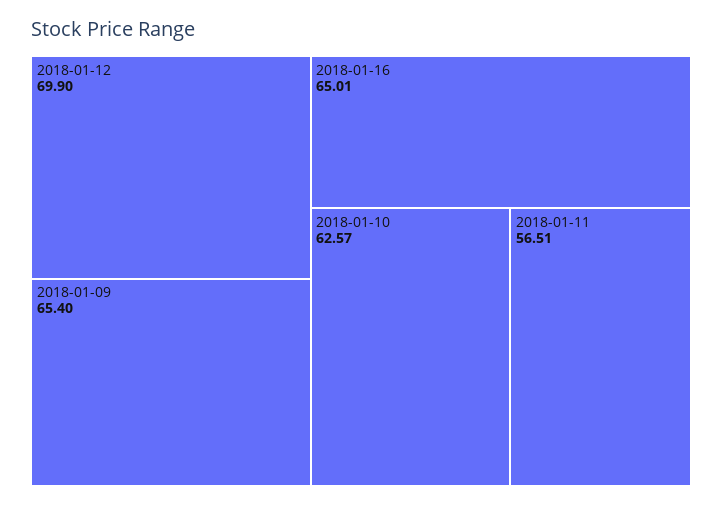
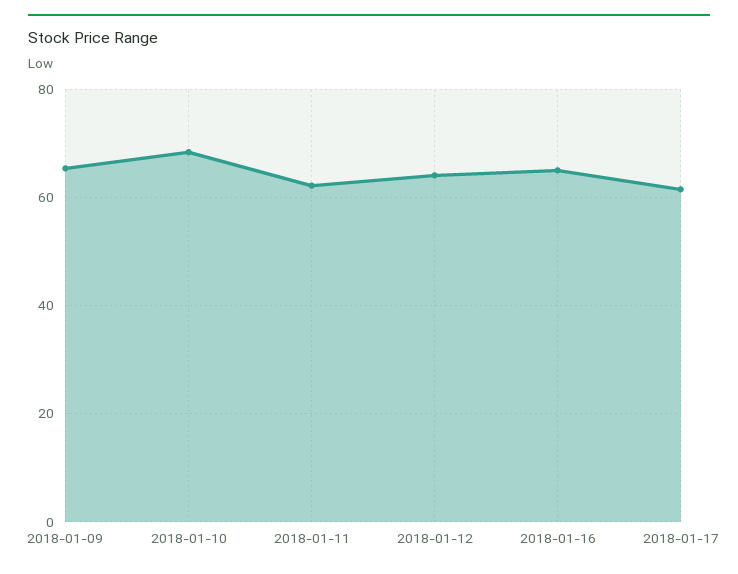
2018-01-12: 69.9 -> 64
2018-01-10: 62.57 -> 68
2018-01-11: 56.51 -> 62
2018-01-17: none -> 62

